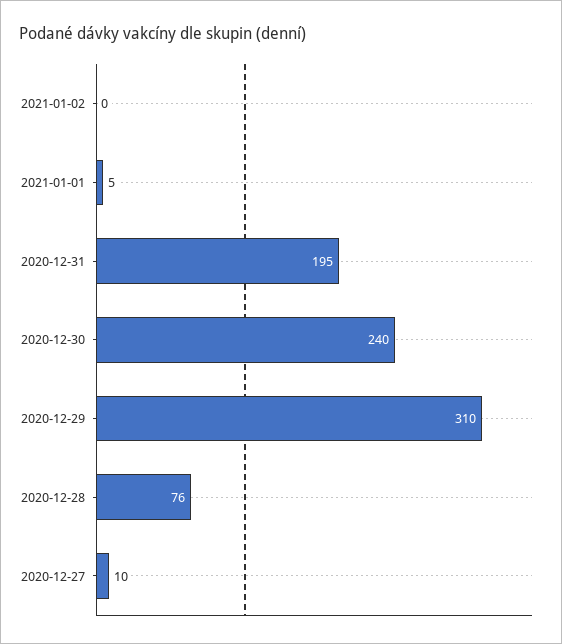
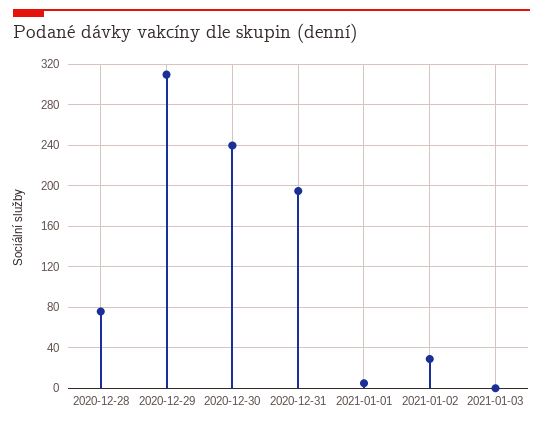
2021-01-02: 0 -> 30
2020-12-27: 10 -> none
2021-01-03: none -> 0

